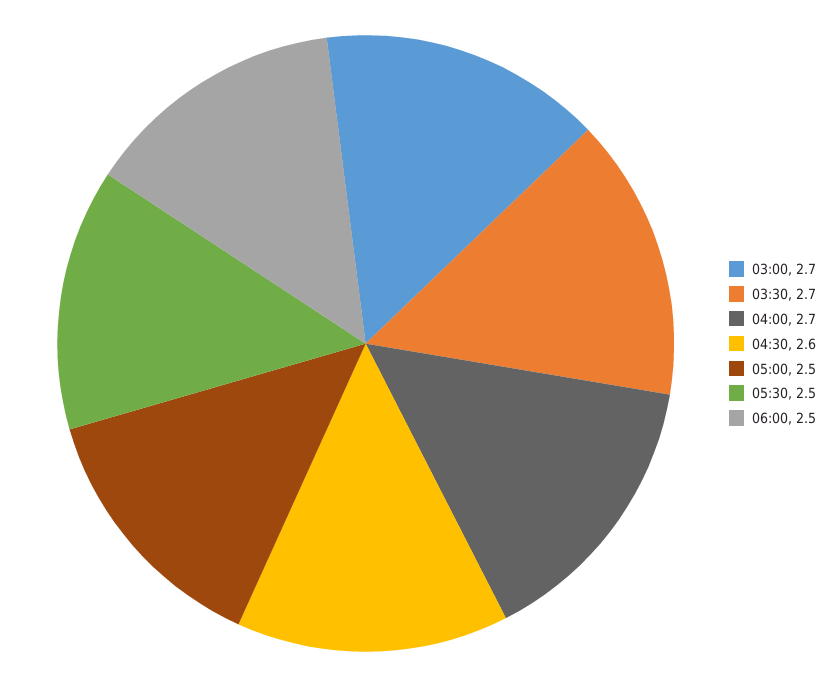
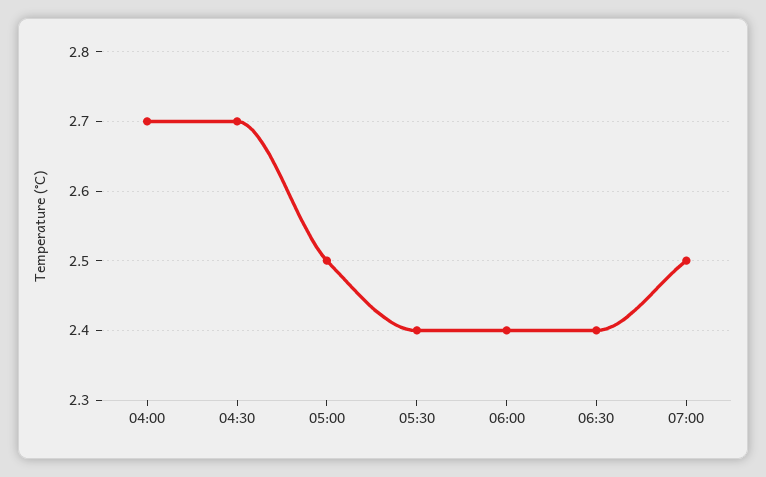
03:00: 2.7 -> none
03:30: 2.7 -> none
04:30: 2.6 -> 2.7
05:30: 2.5 -> 2.4
06:00: 2.5 -> 2.4
06:30: none -> 2.4
07:00: none -> 2.5

